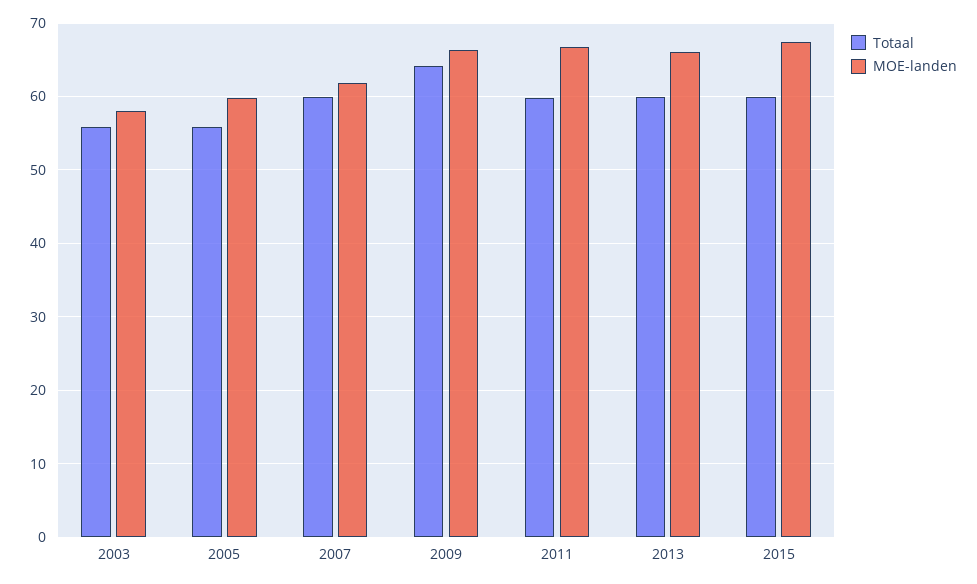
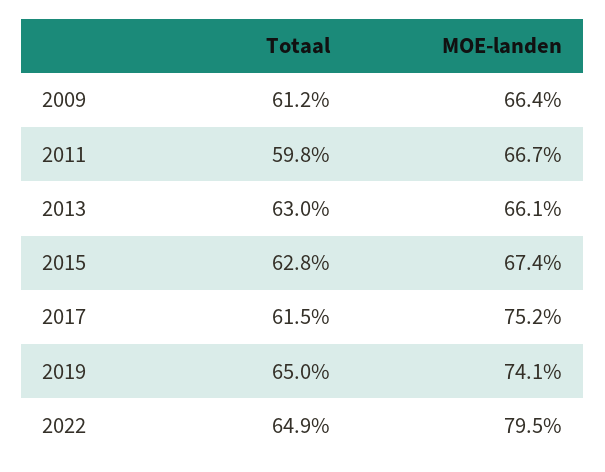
Totaal, 2003: 56 -> none
MOE-landen, 2003: 58 -> none
Totaal, 2005: 56 -> none
MOE-landen, 2005: 60 -> none
Totaal, 2007: 60 -> none
MOE-landen, 2007: 62 -> none
Totaal, 2009: 64 -> 61.2
Totaal, 2013: 60 -> 63
Totaal, 2015: 60 -> 62.8
Totaal, 2017: none -> 61.5
MOE-landen, 2017: none -> 75.2
Totaal, 2019: none -> 65
MOE-landen, 2019: none -> 74.1
Totaal, 2022: none -> 64.9
MOE-landen, 2022: none -> 79.5

